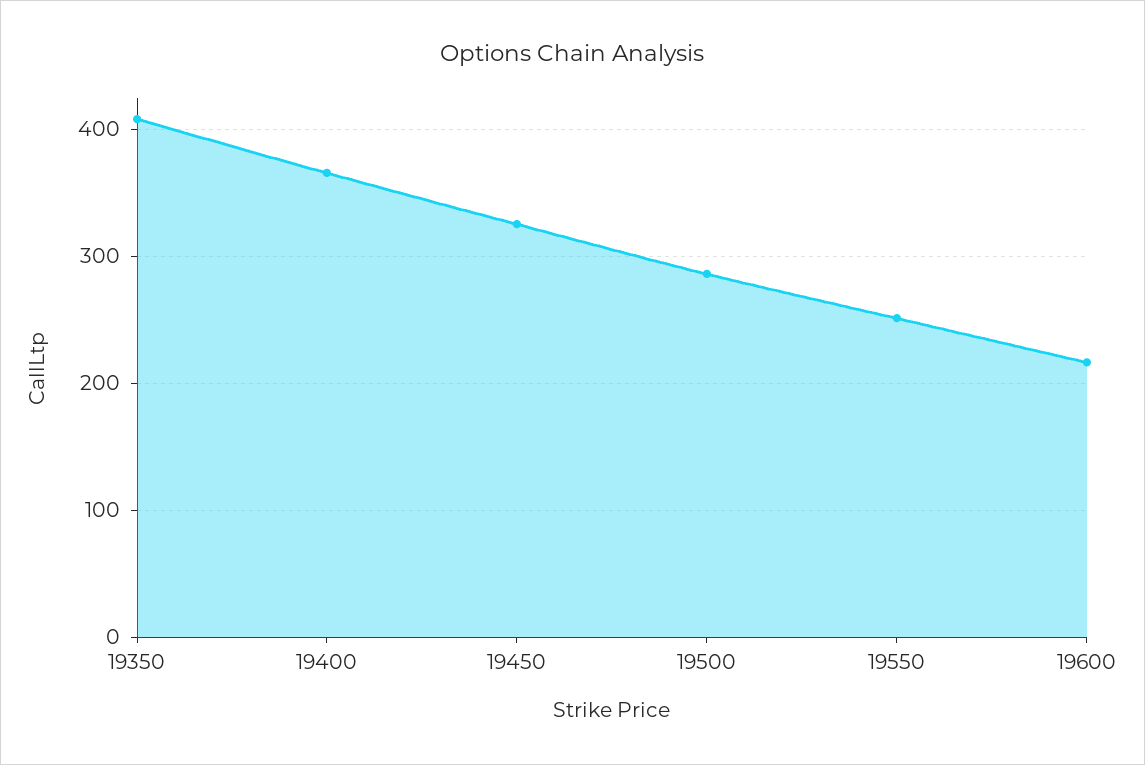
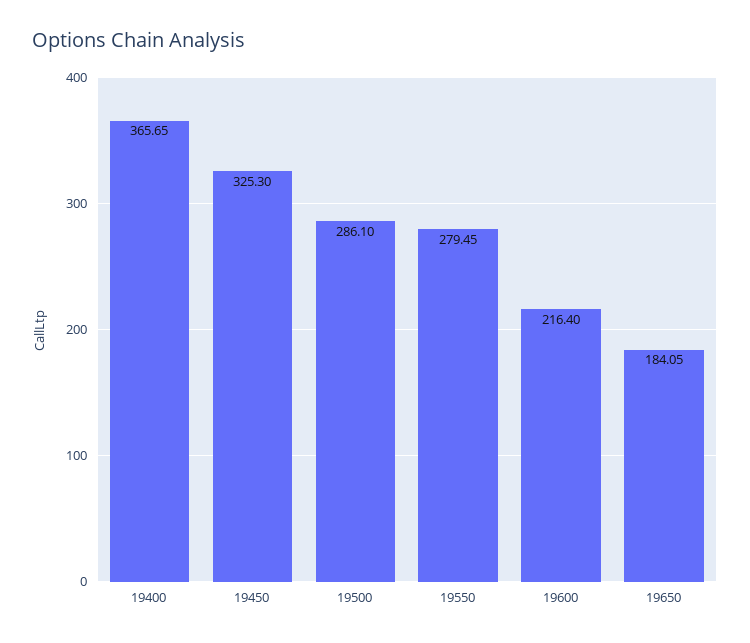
19350: 410 -> none
19550: 250 -> 279.45
19650: none -> 184.05

